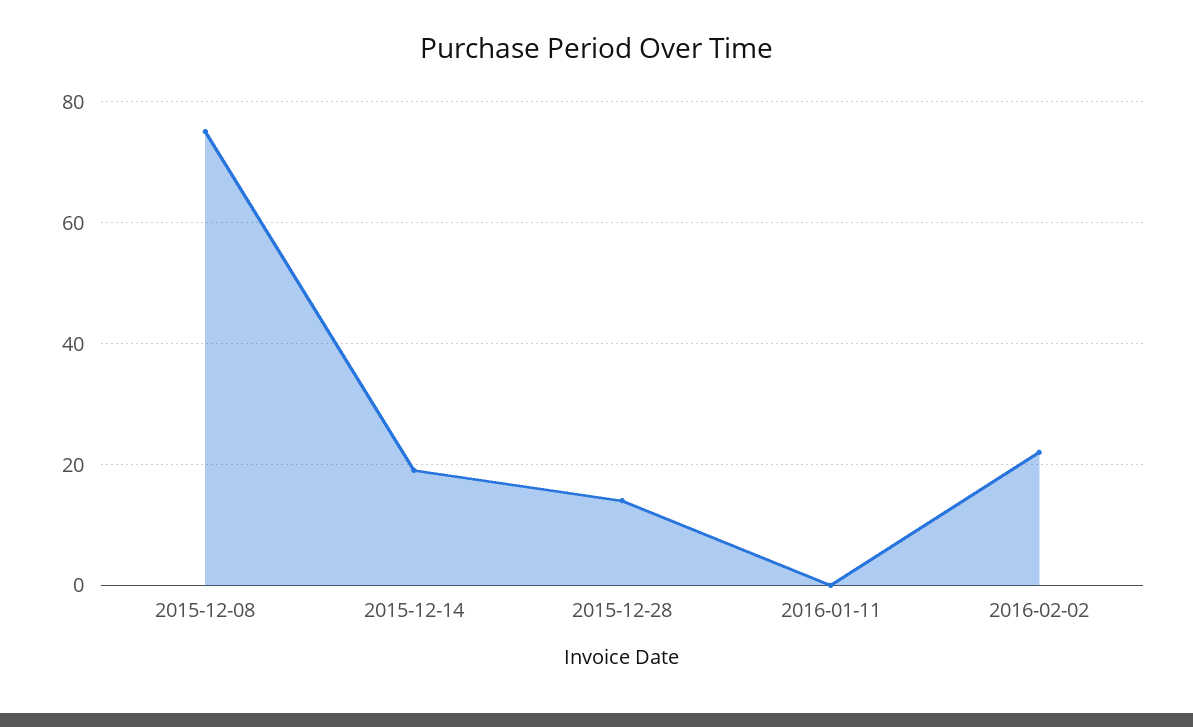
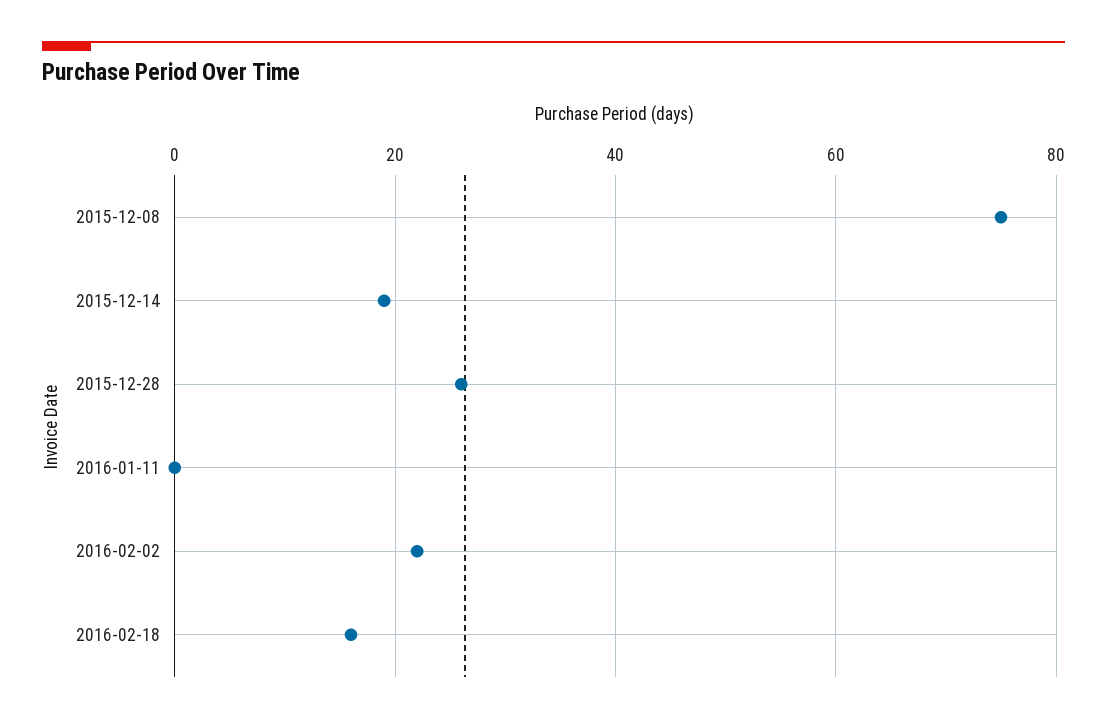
2015-12-28: 15 -> 25
2016-02-18: none -> 15

